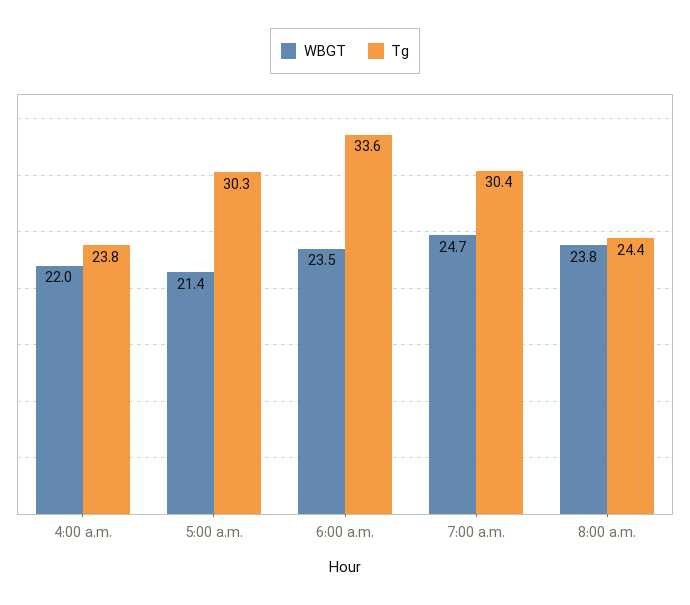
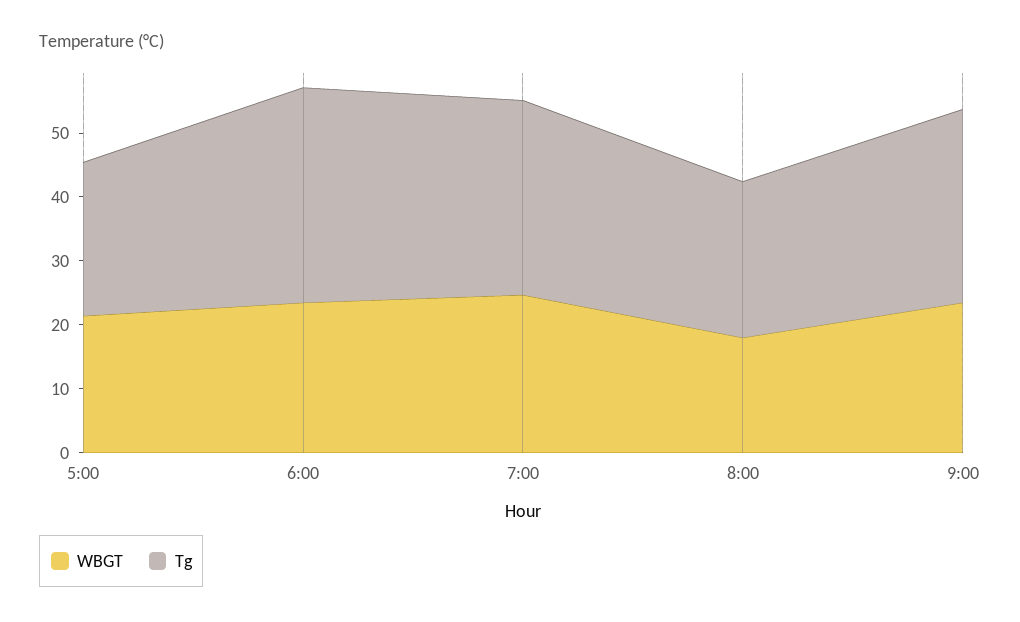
WBGT, 4:00 a.m.: 22 -> none
Tg, 4:00 a.m.: 23.8 -> none
Tg, 5:00 a.m.: 30.3 -> 24
WBGT, 8:00 a.m.: 23.8 -> 18
WBGT, 9:00: none -> 24
Tg, 9:00: none -> 30

